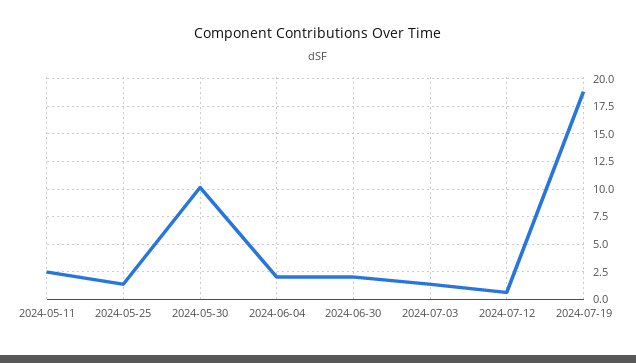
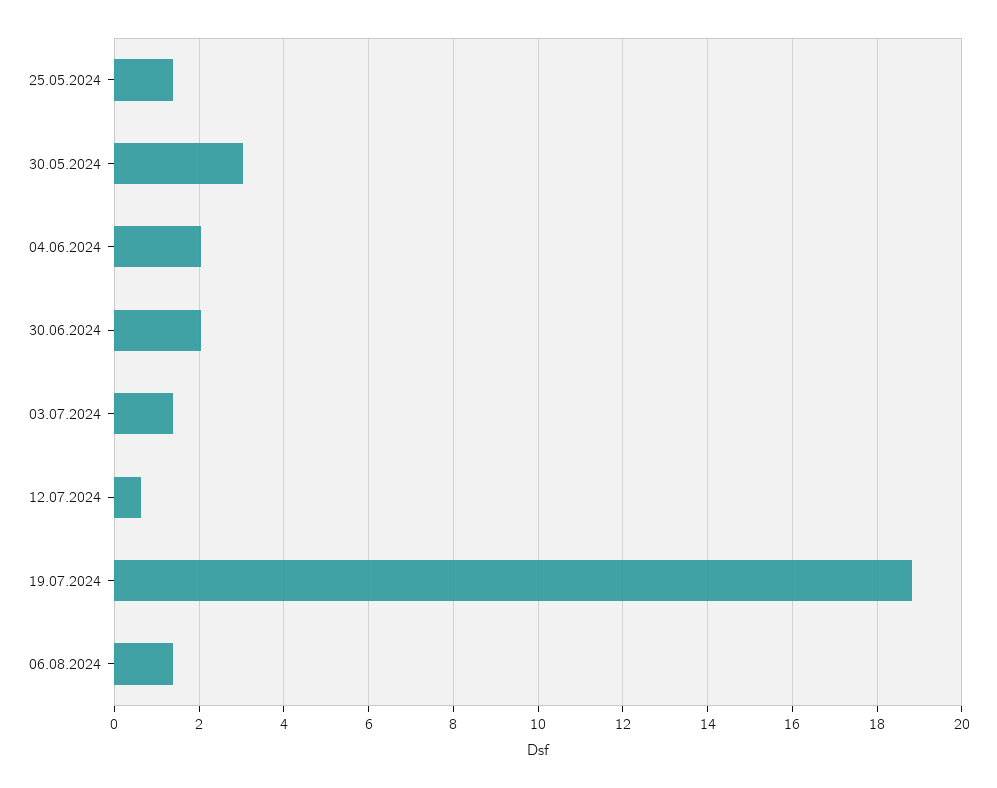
2024-05-11: 2.5 -> none
2024-05-30: 10 -> 3
06.08.2024: none -> 1.4

